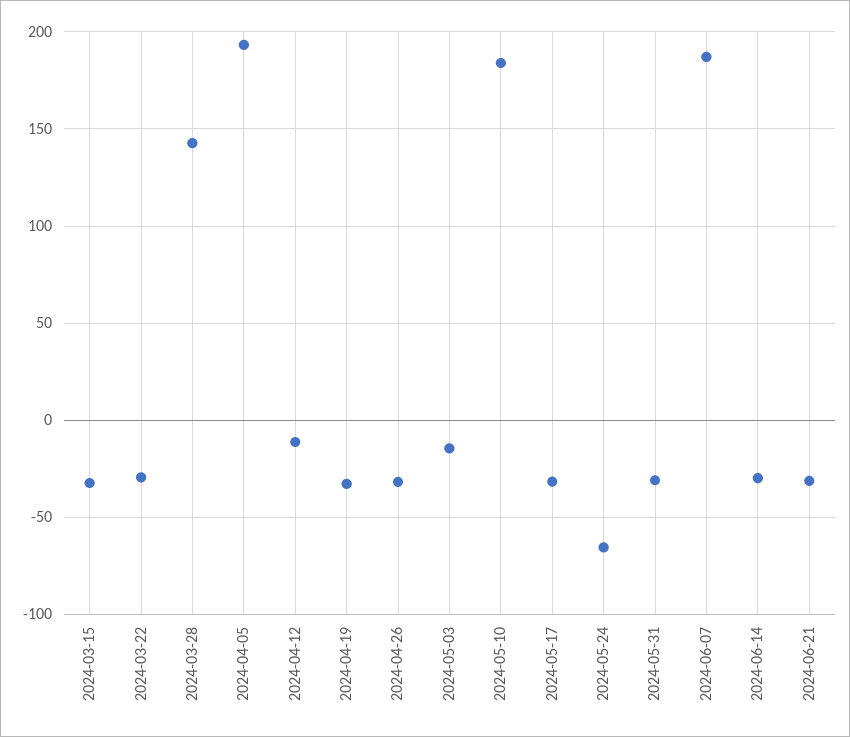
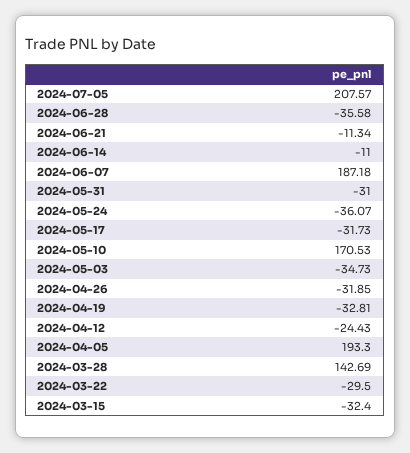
2024-04-12: -10 -> -24.43
2024-05-03: -15 -> -34.73
2024-05-10: 185 -> 170.53
2024-05-24: -65 -> -36.07
2024-06-14: -30 -> -11
2024-06-21: -30 -> -11.34
2024-07-05: none -> 207.57
2024-06-28: none -> -35.58

